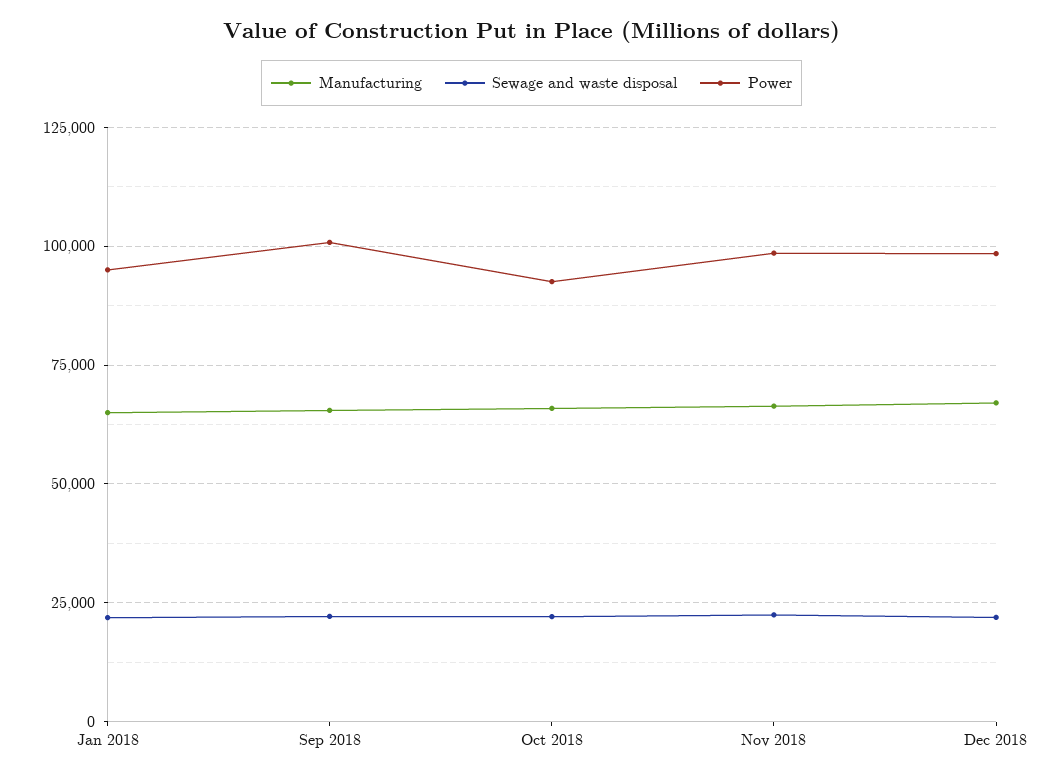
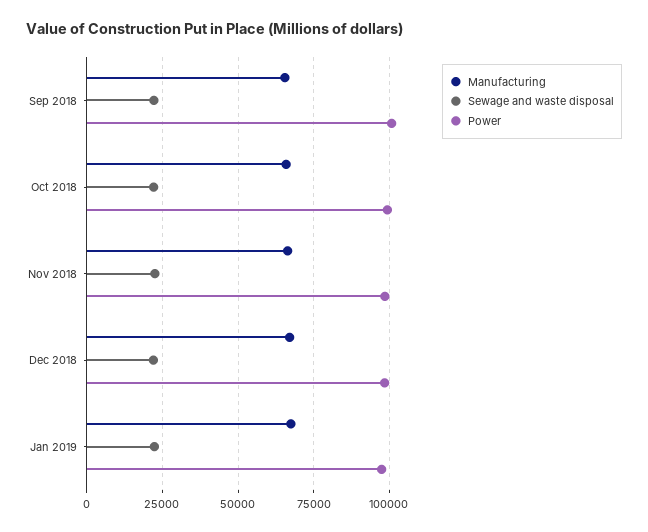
Manufacturing, Jan 2018: 65000 -> none
Sewage and waste disposal, Jan 2018: 22500 -> none
Power, Jan 2018: 95000 -> none
Power, Oct 2018: 92500 -> 100000
Manufacturing, Jan 2019: none -> 67500
Sewage and waste disposal, Jan 2019: none -> 22500
Power, Jan 2019: none -> 97500

